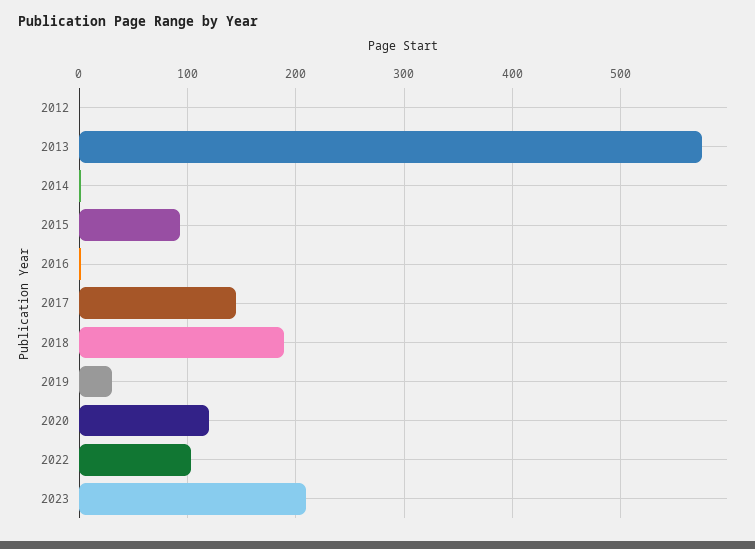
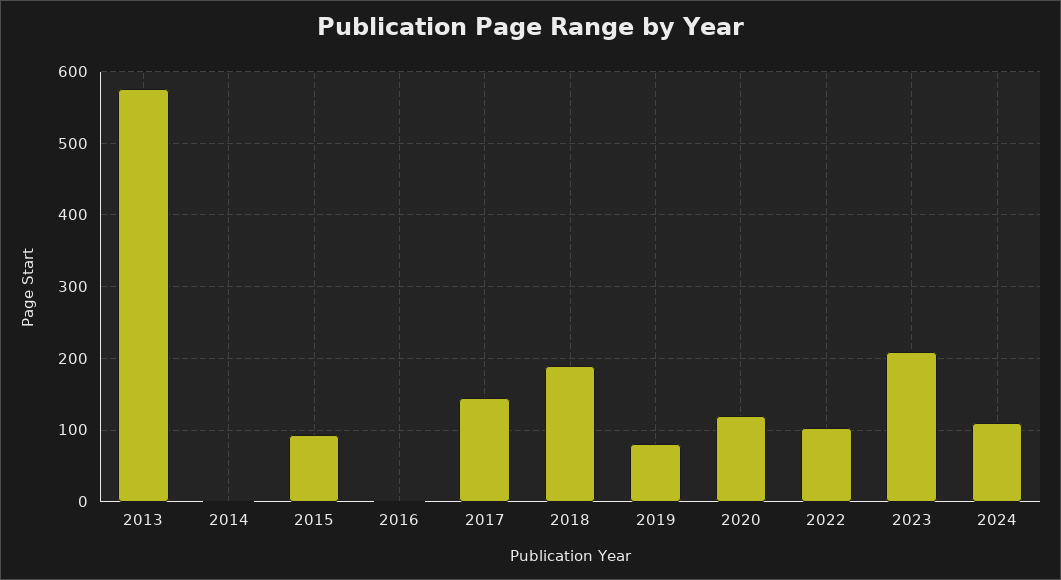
2012: 0 -> none
2019: 30 -> 80
2024: none -> 110

